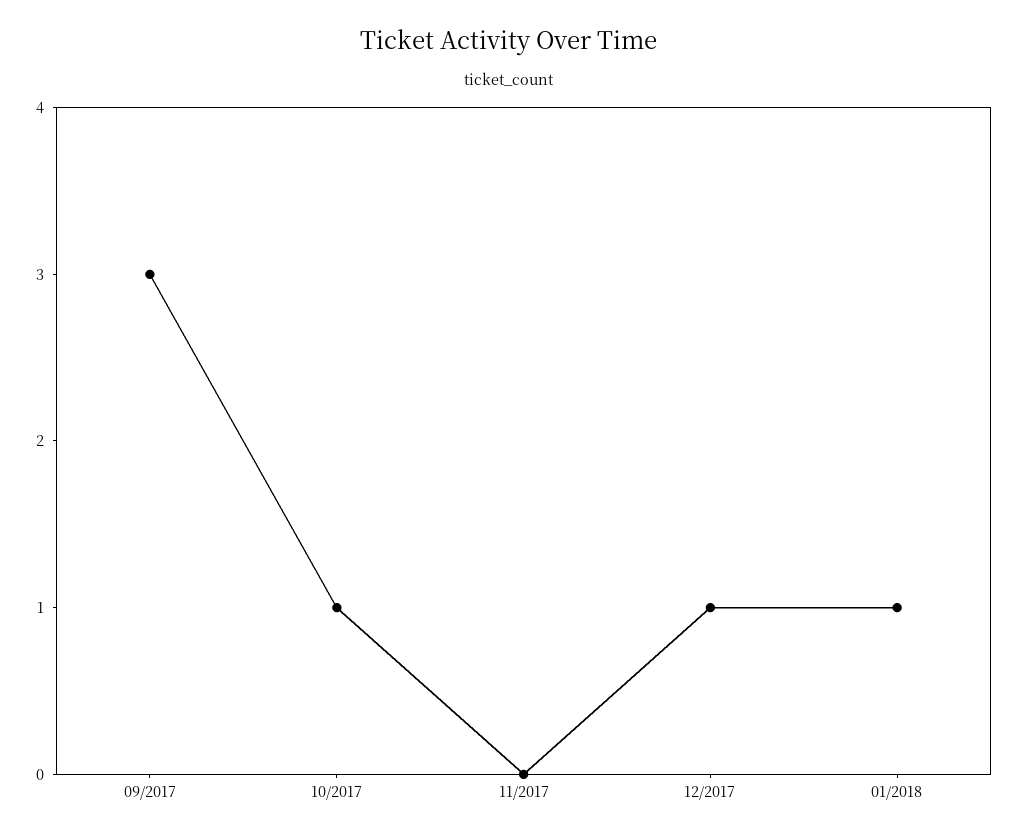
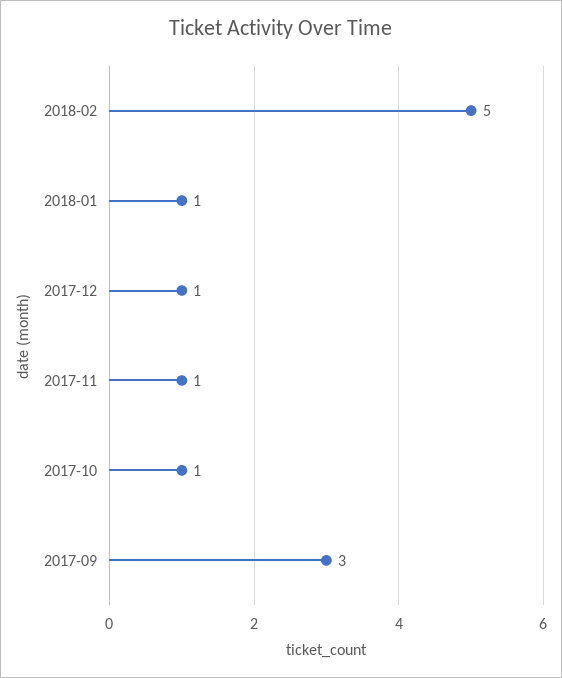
11/2017: 0 -> 1
2018-02: none -> 5

